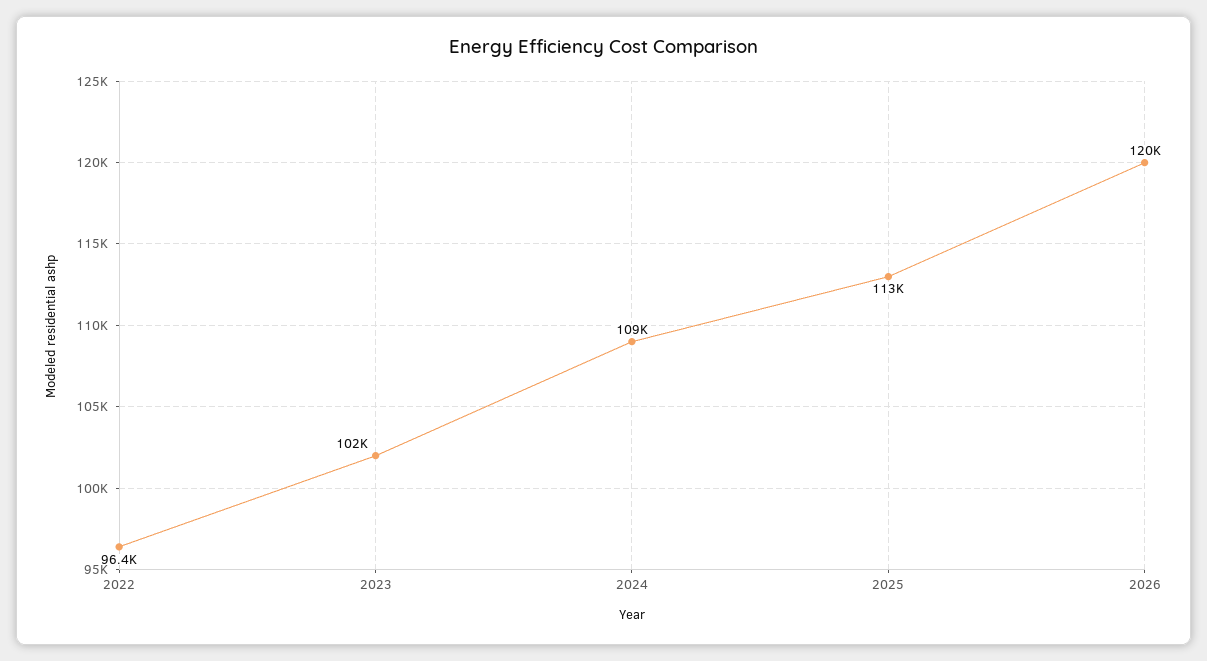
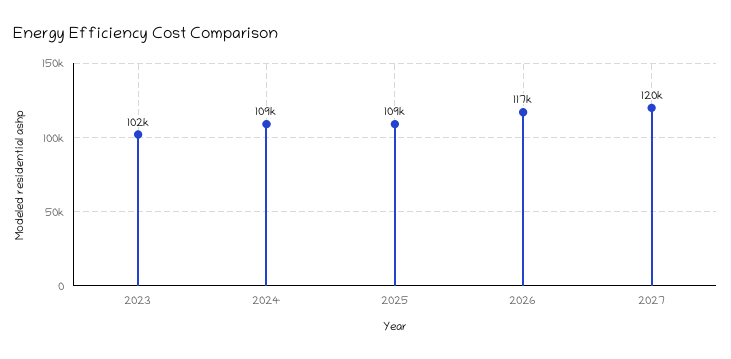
2022: 96400 -> none
2025: 113000 -> 109000
2026: 120000 -> 117000
2027: none -> 120000

